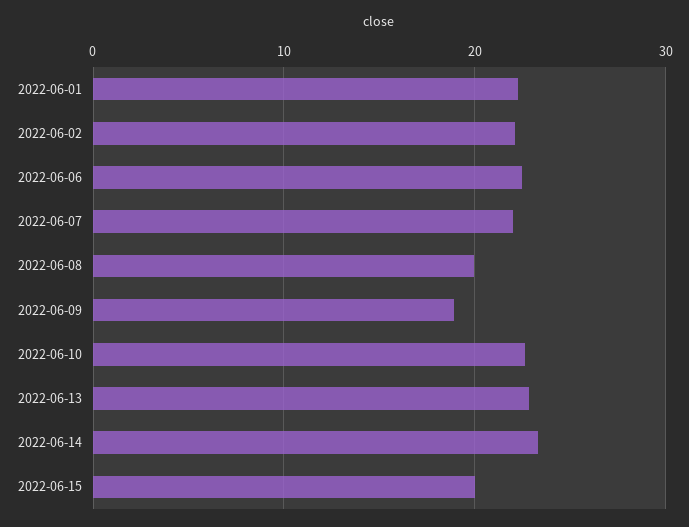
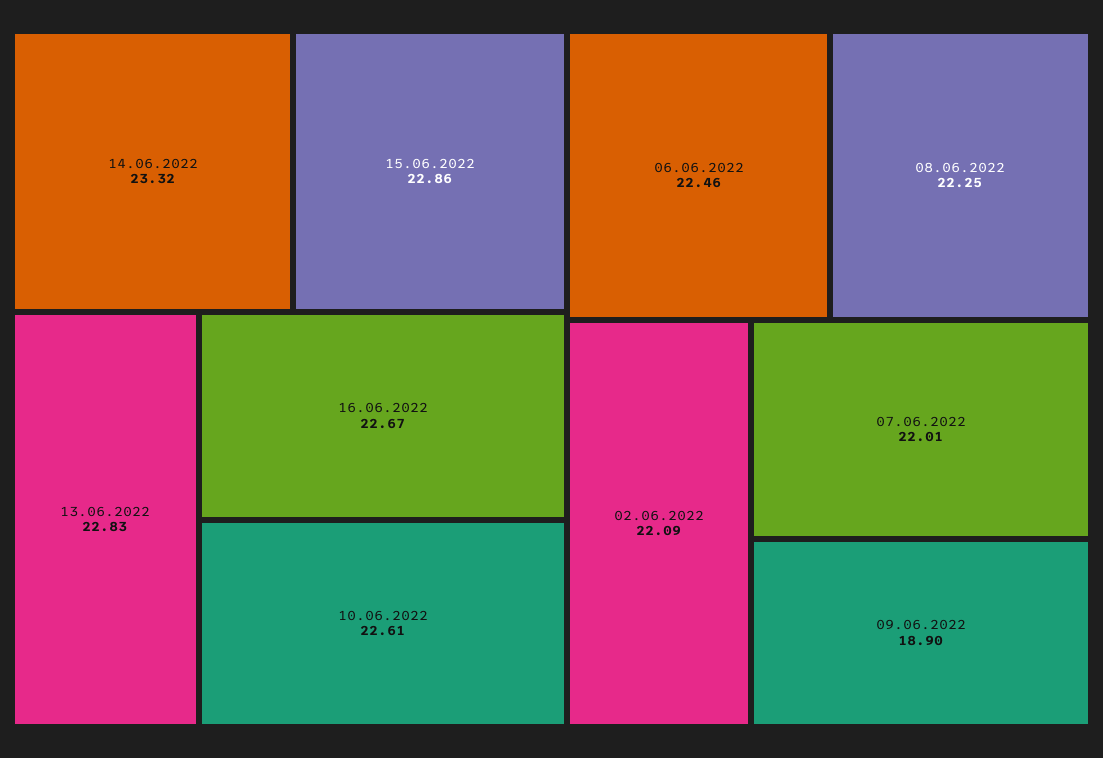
2022-06-01: 22 -> none
2022-06-08: 20 -> 22.25
2022-06-15: 20 -> 22.86
16.06.2022: none -> 22.67

